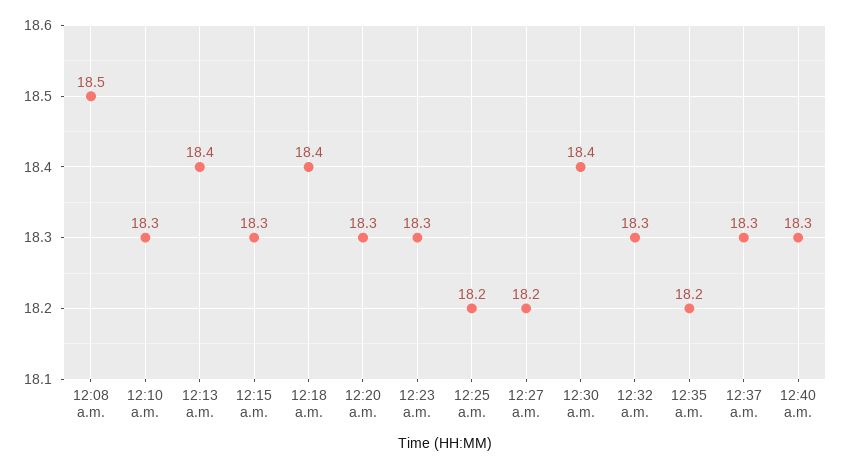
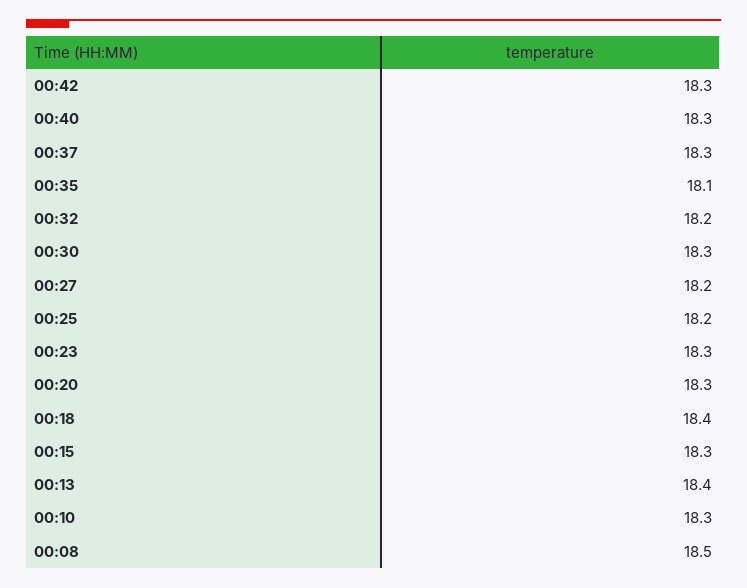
12:30 a.m.: 18.4 -> 18.3
12:32 a.m.: 18.3 -> 18.2
12:35 a.m.: 18.2 -> 18.1
00:42: none -> 18.3

